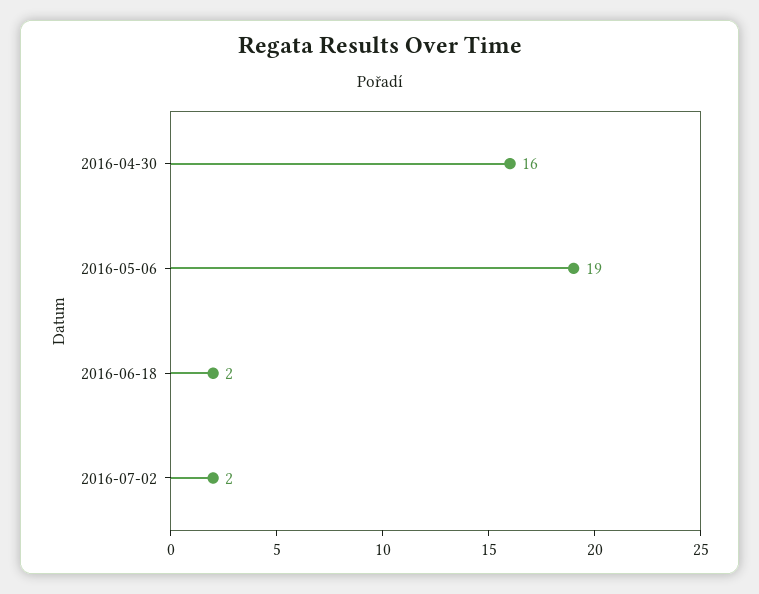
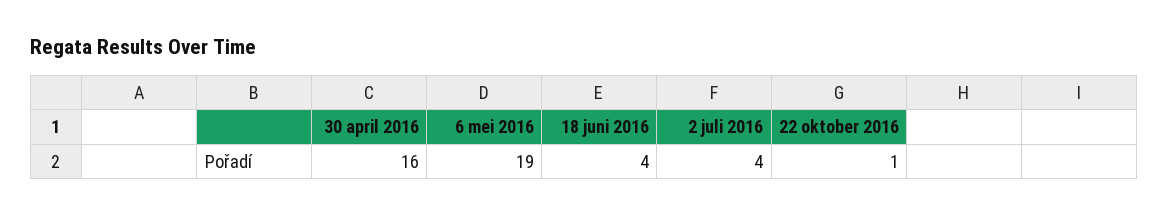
2016-06-18: 2 -> 4
2016-07-02: 2 -> 4
22 oktober 2016: none -> 1

